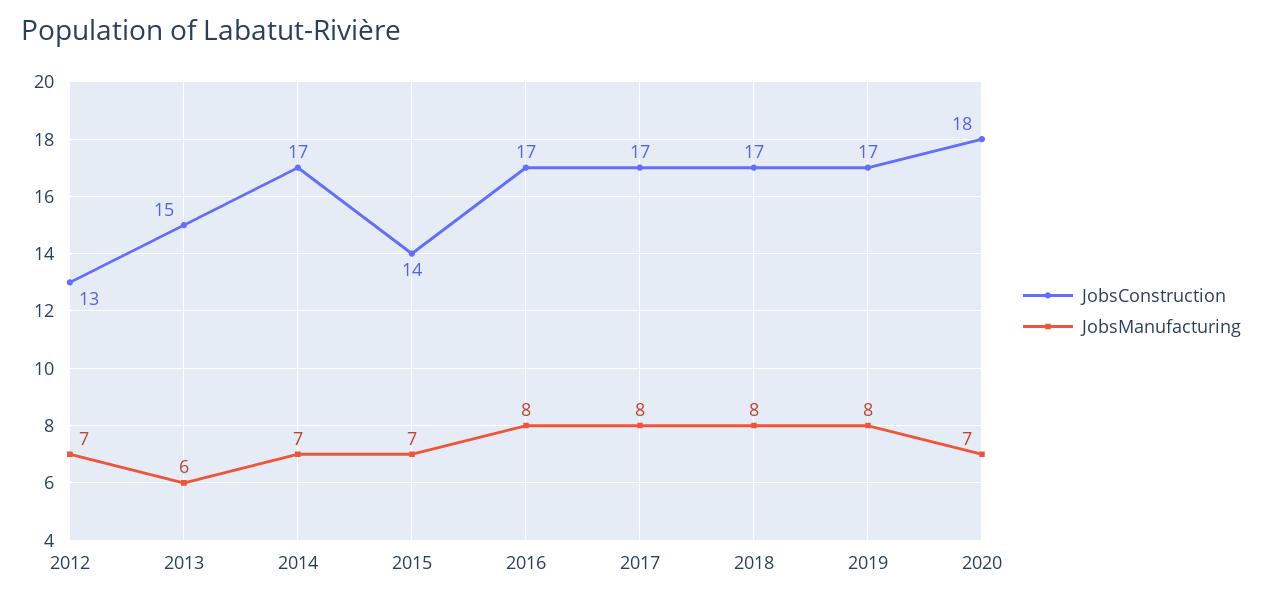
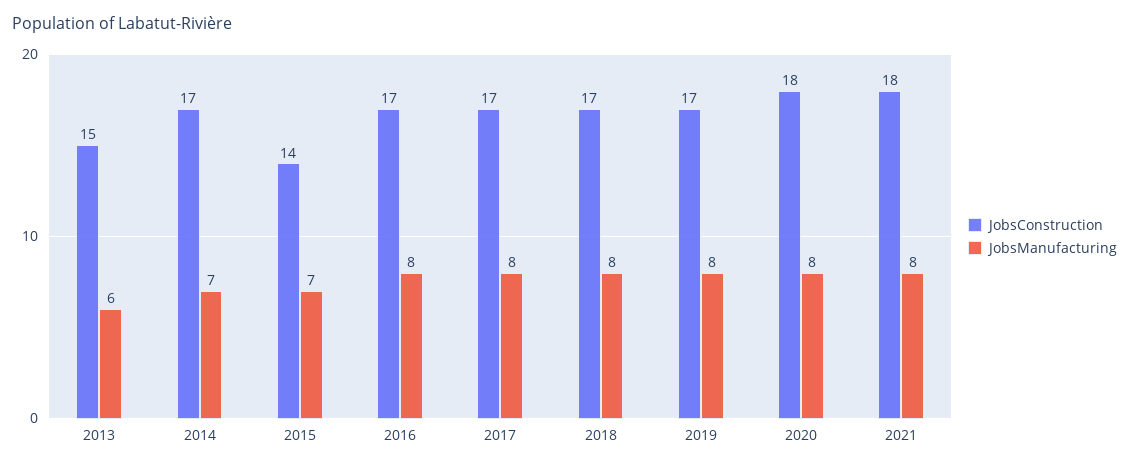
JobsConstruction, 2012: 13 -> none
JobsManufacturing, 2012: 7 -> none
JobsManufacturing, 2020: 7 -> 8
JobsConstruction, 2021: none -> 18
JobsManufacturing, 2021: none -> 8

